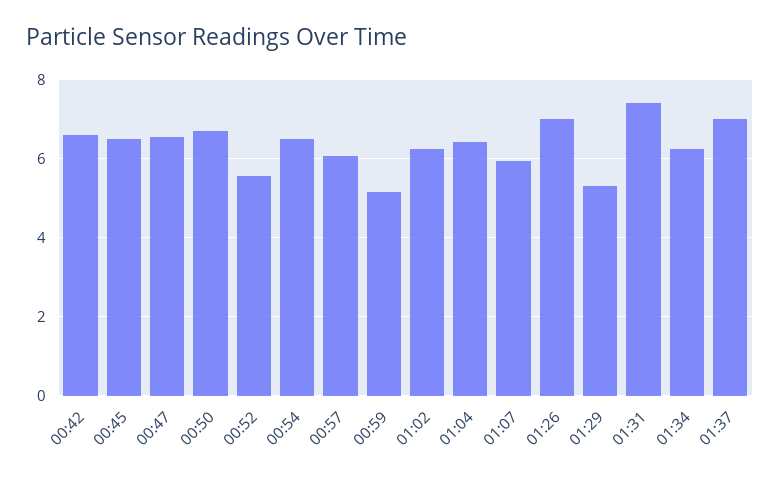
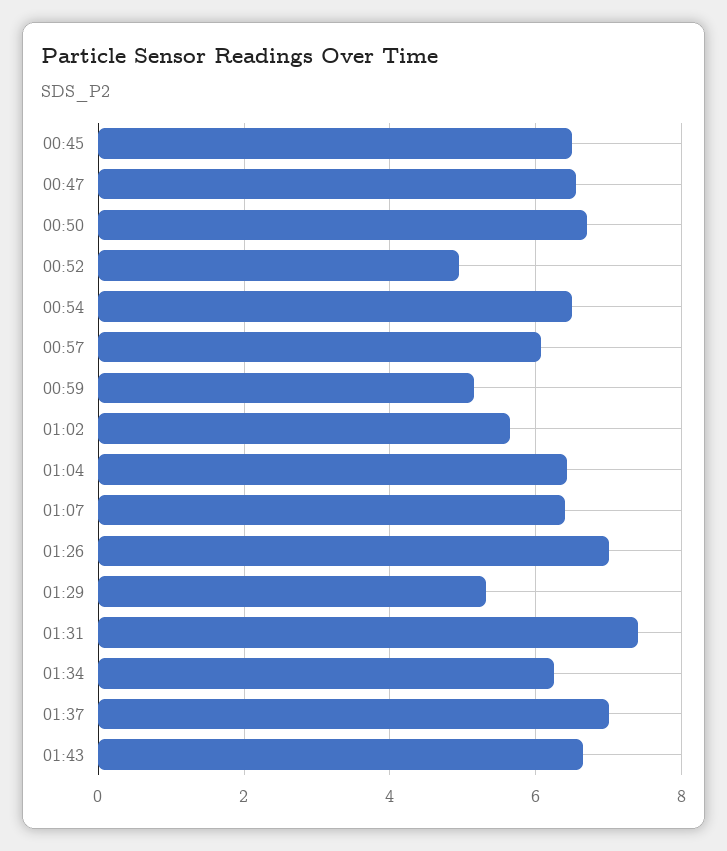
00:42: 6.6 -> none
00:52: 5.6 -> 5
01:02: 6.2 -> 5.6
01:07: 6 -> 6.4
01:43: none -> 6.6

